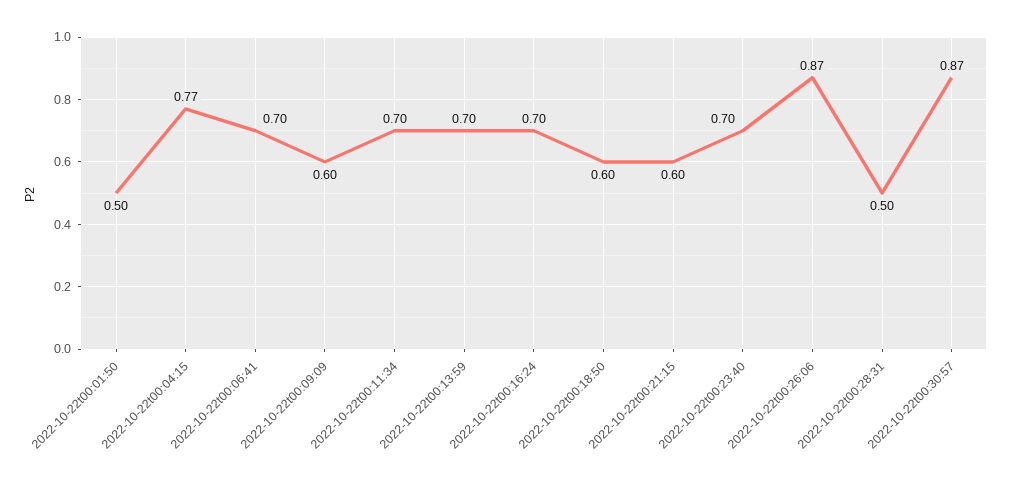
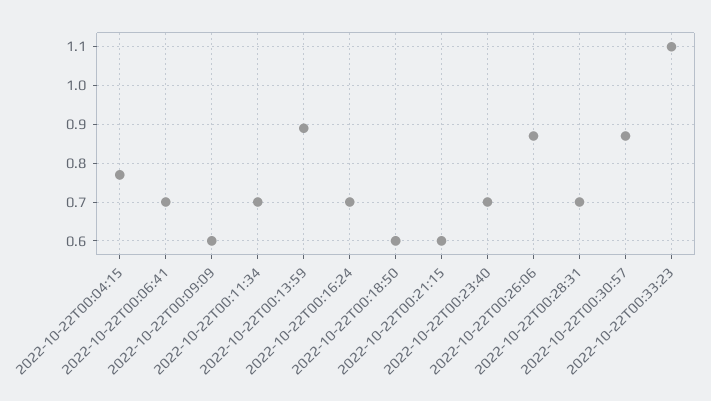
2022-10-22t00:01:50: 0.5 -> none
2022-10-22t00:13:59: 0.7 -> 0.9
2022-10-22t00:28:31: 0.5 -> 0.7
2022-10-22T00:33:23: none -> 1.1

